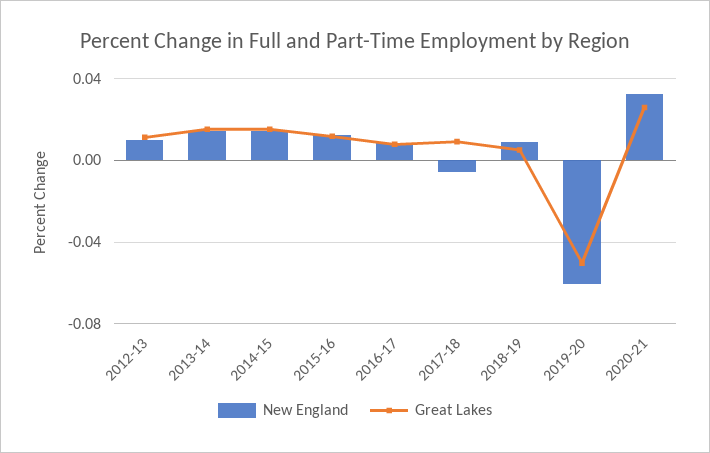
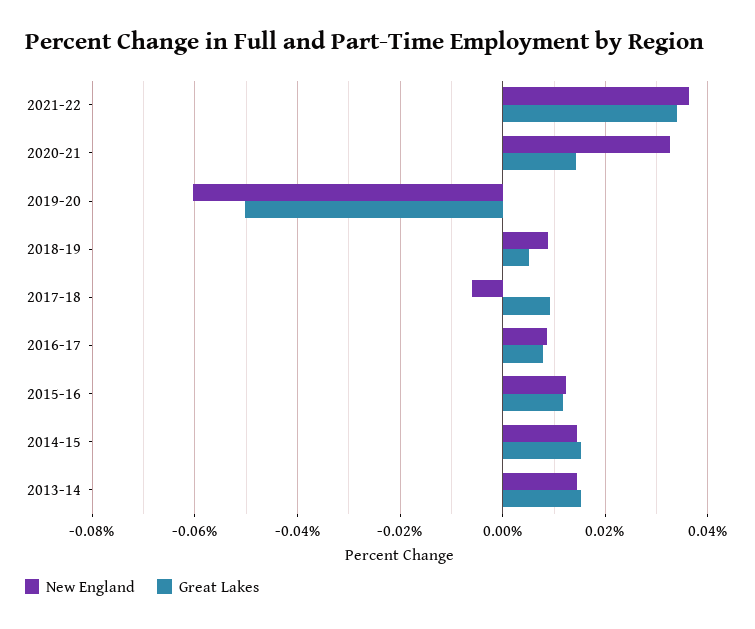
New England, 2012-13: 0.01 -> none
Great Lakes, 2012-13: 0.01 -> none
Great Lakes, 2020-21: 0.025 -> 0.014
New England, 2021-22: none -> 0.036
Great Lakes, 2021-22: none -> 0.034

